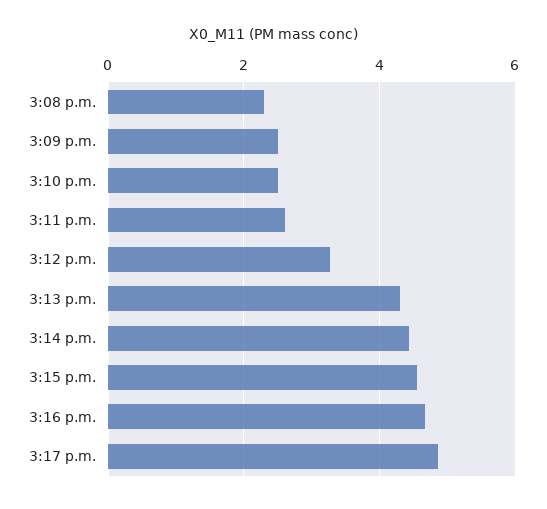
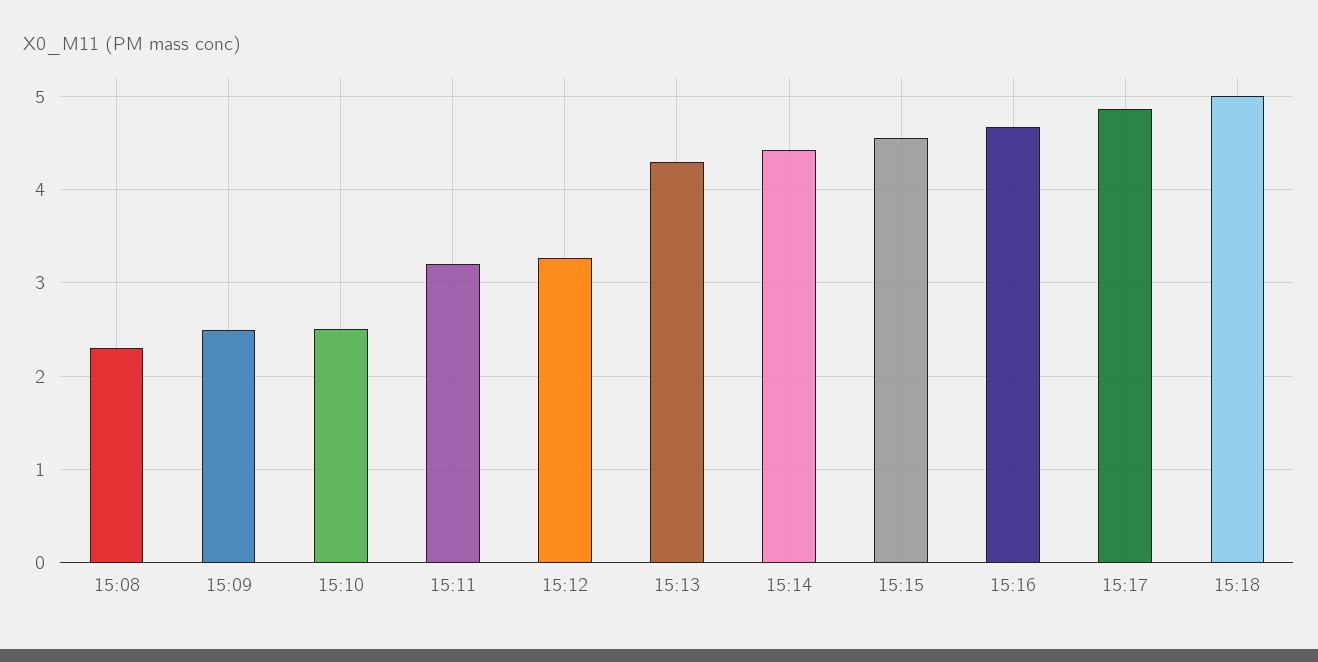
3:11 p.m.: 2.6 -> 3.2
15:18: none -> 5

